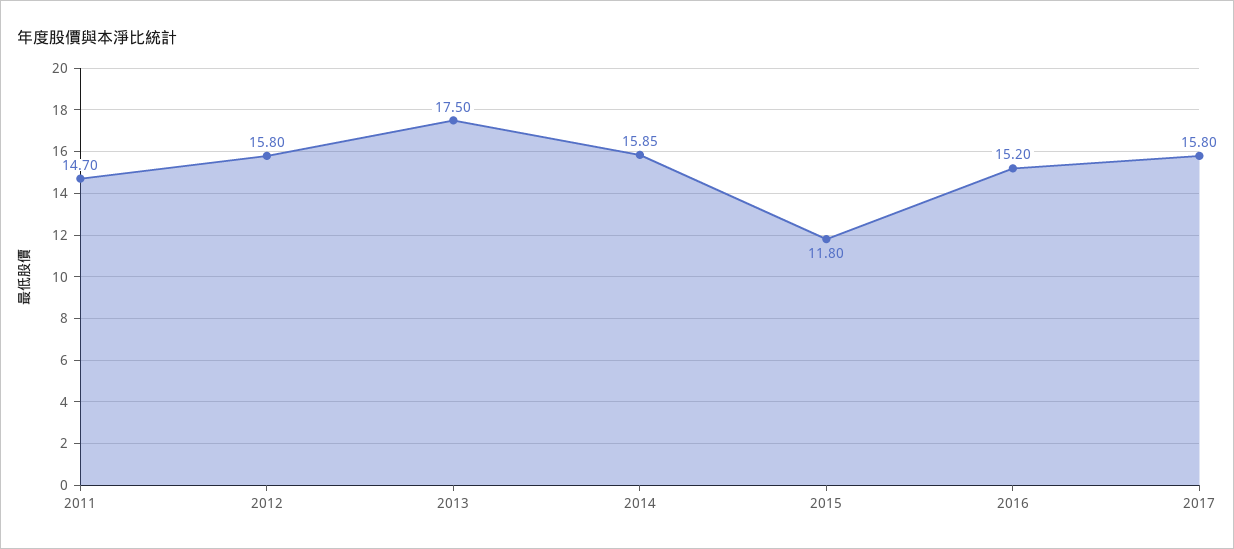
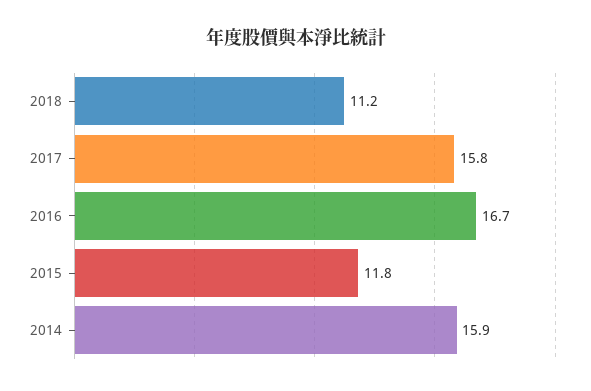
2011: 14.7 -> none
2012: 15.8 -> none
2013: 17.5 -> none
2016: 15.2 -> 16.7
2018: none -> 11.2

